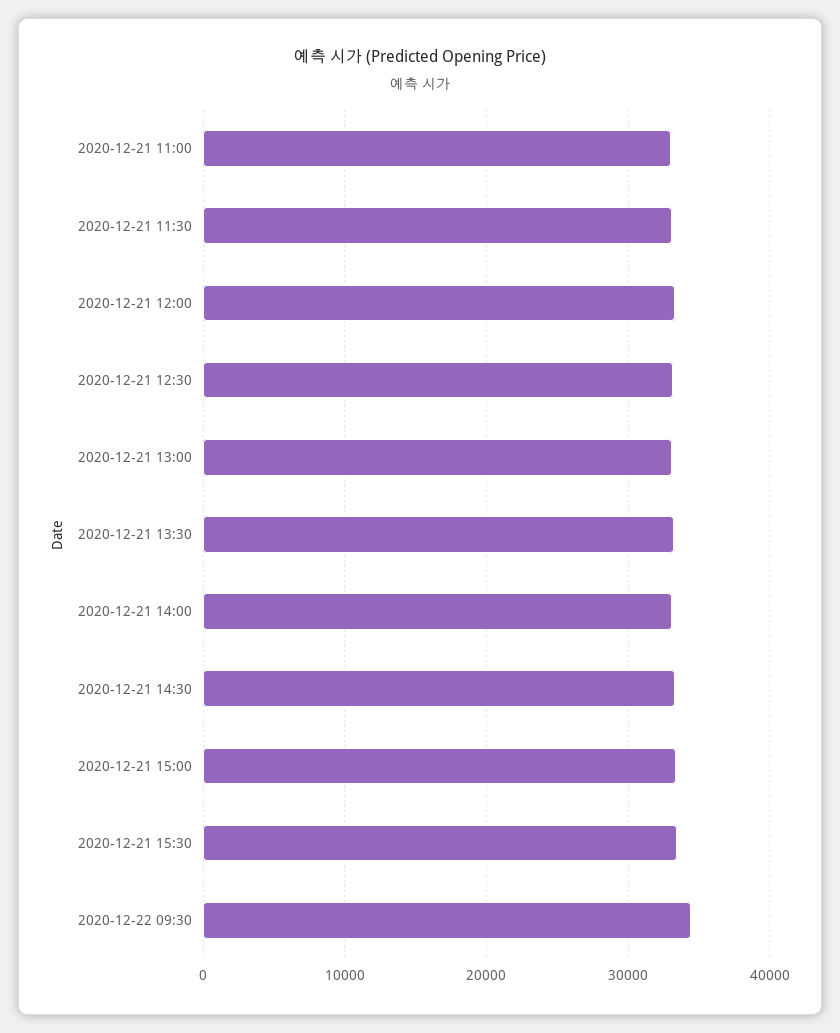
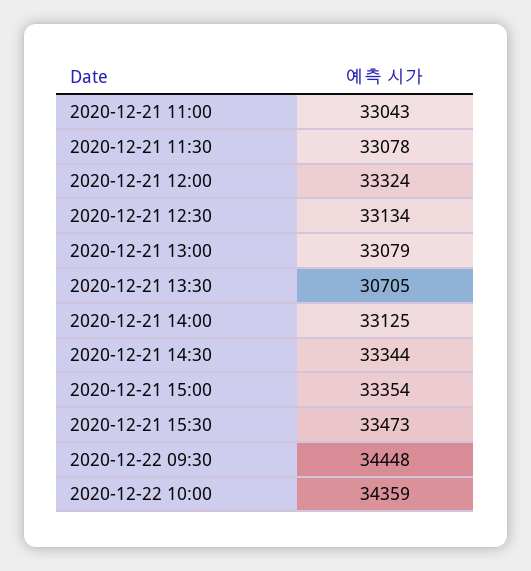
2020-12-21 13:30: 33000 -> 30705
2020-12-22 10:00: none -> 34359

